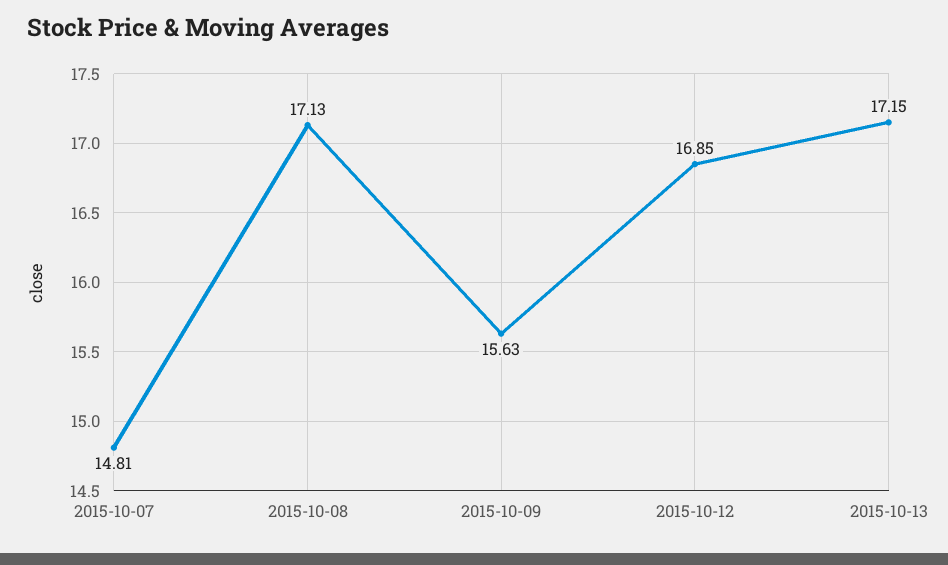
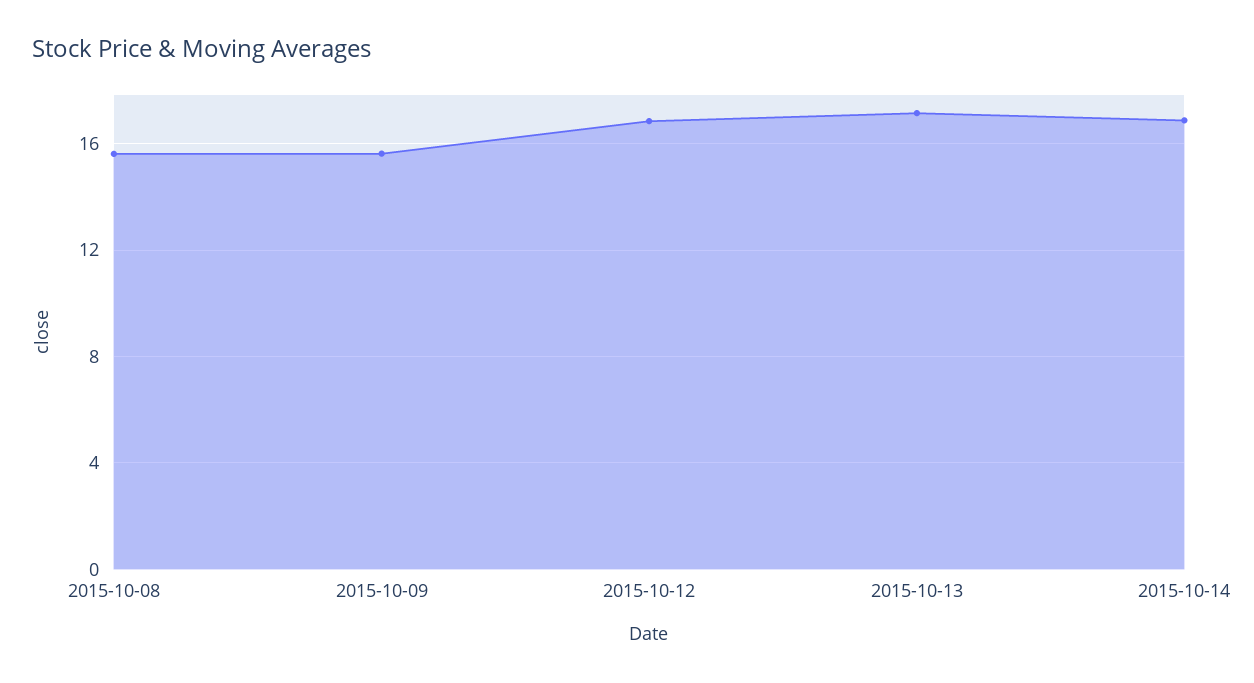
2015-10-07: 14.81 -> none
2015-10-08: 17.13 -> 15.5
2015-10-14: none -> 17

